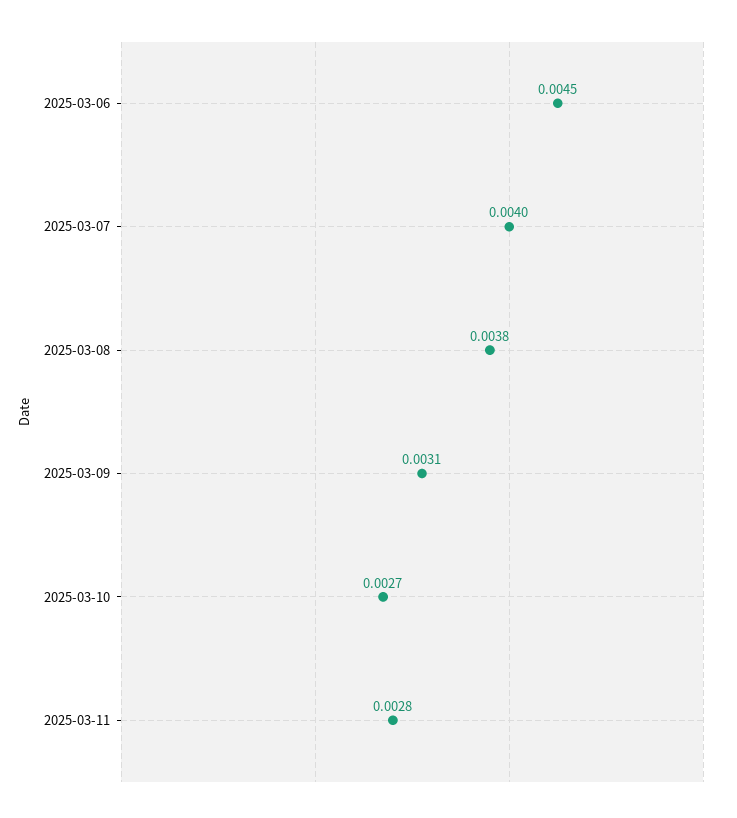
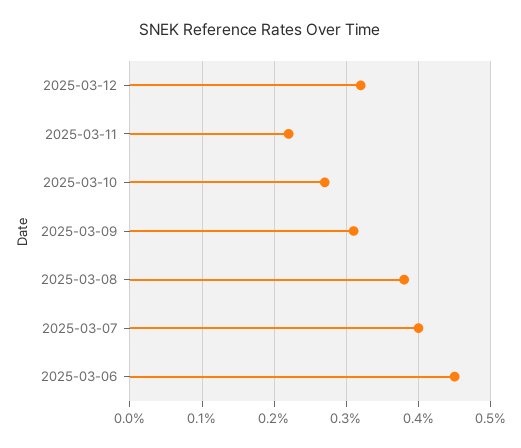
2025-03-11: 0.0028 -> 0.0022
2025-03-12: none -> 0.0032

